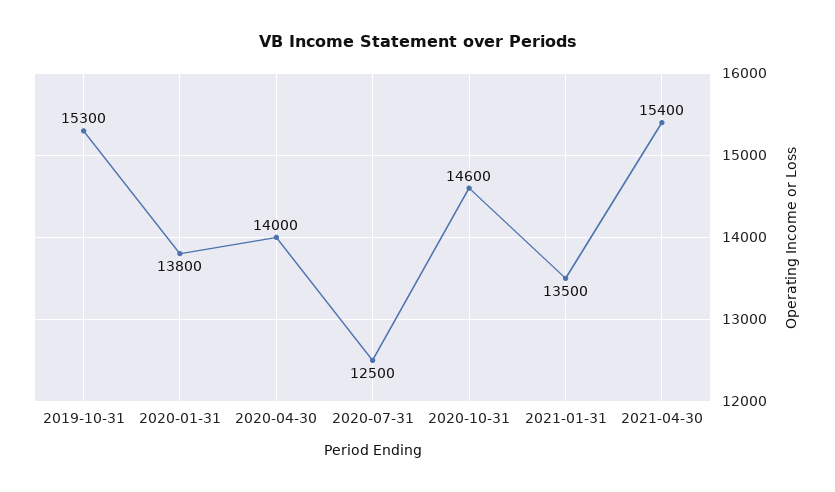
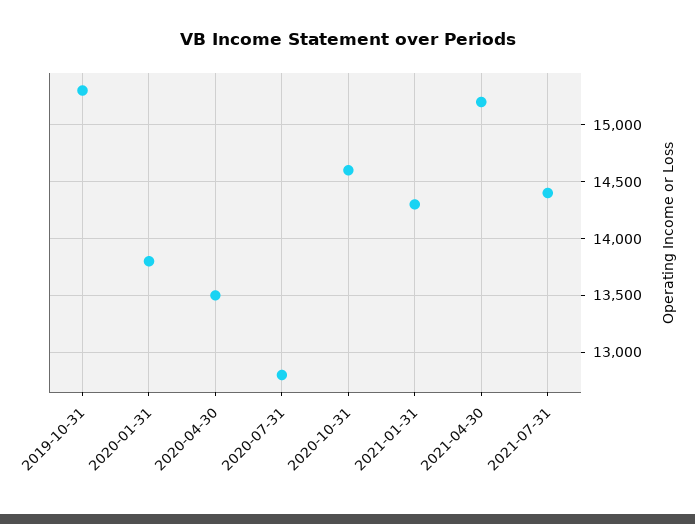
2020-04-30: 14000 -> 13500
2020-07-31: 12500 -> 12800
2021-01-31: 13500 -> 14300
2021-04-30: 15400 -> 15200
2021-07-31: none -> 14400

